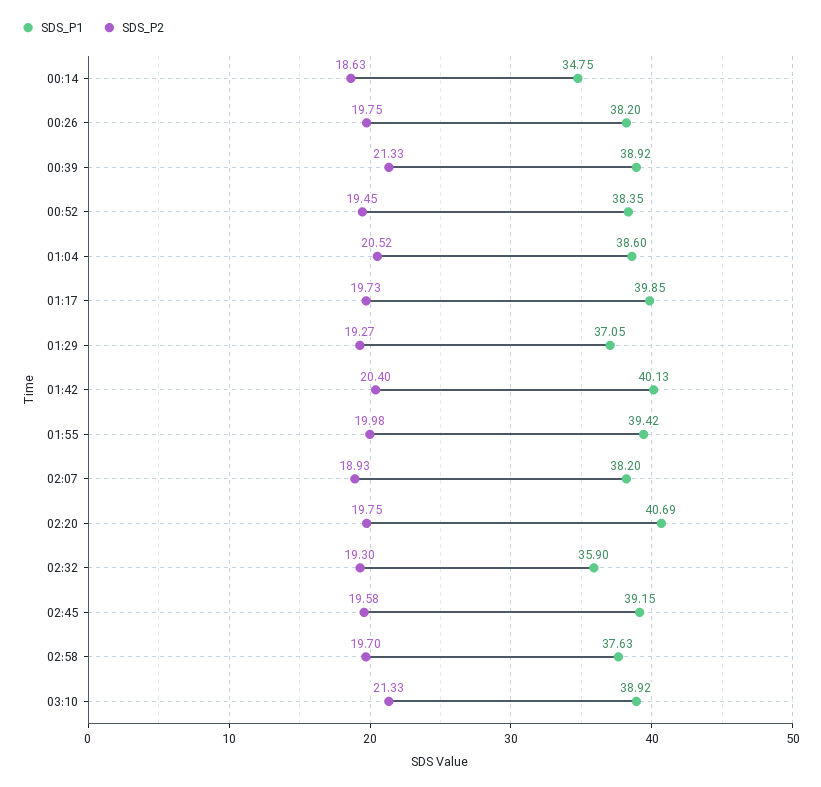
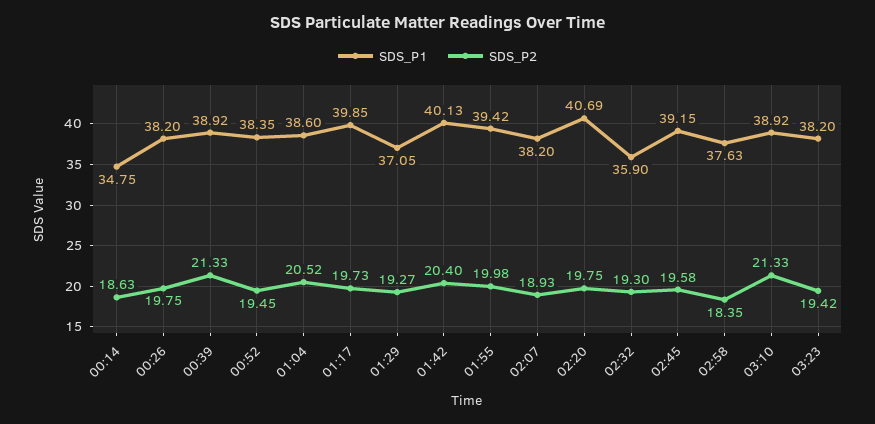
SDS_P2, 02:58: 19.7 -> 18.35
SDS_P1, 03:23: none -> 38.2
SDS_P2, 03:23: none -> 19.42

